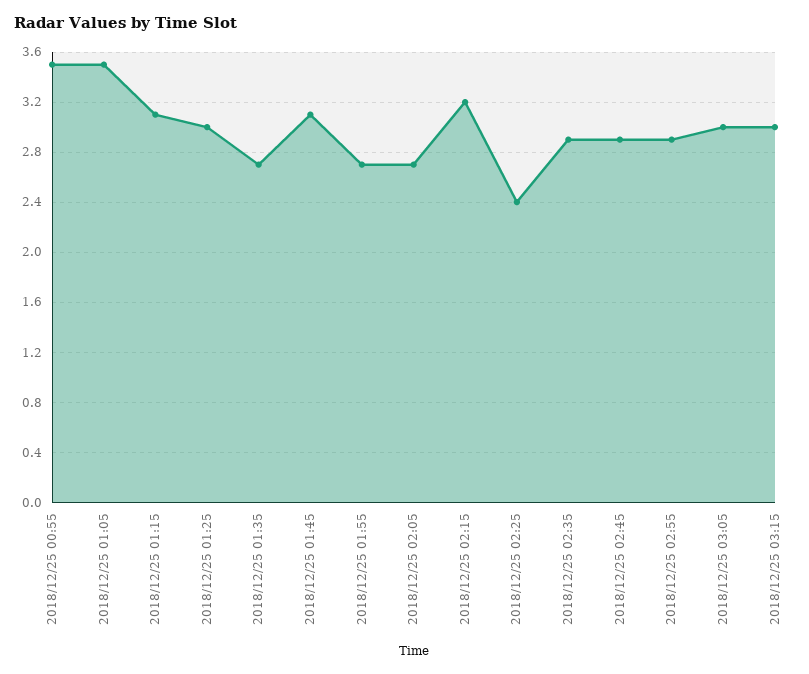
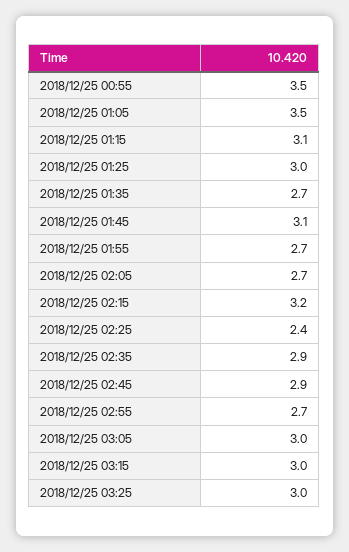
2018/12/25 02:55: 2.9 -> 2.7
2018/12/25 03:25: none -> 3

